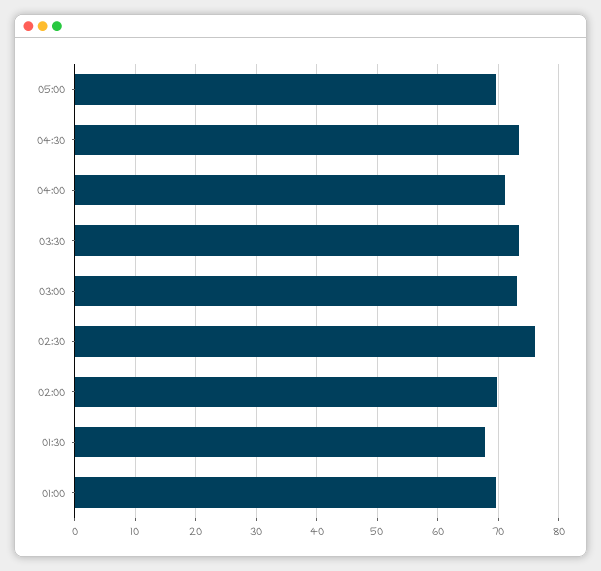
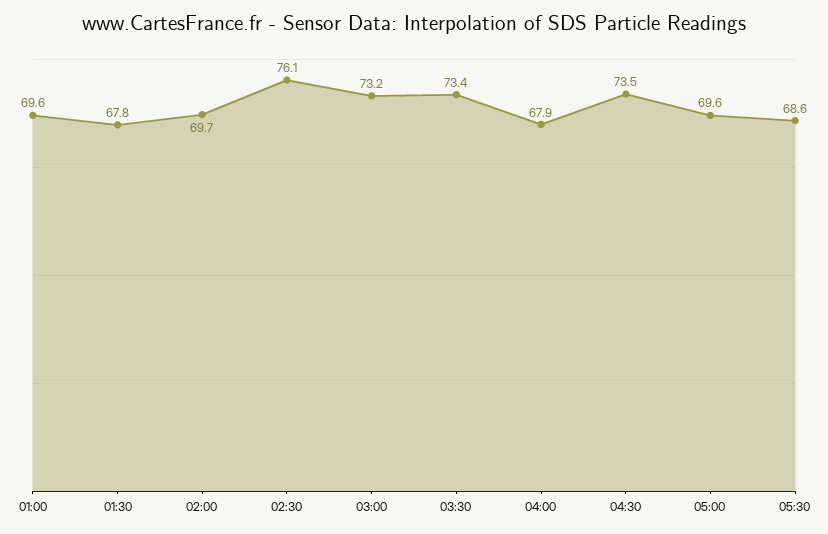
04:00: 71 -> 67.9
05:30: none -> 68.6

